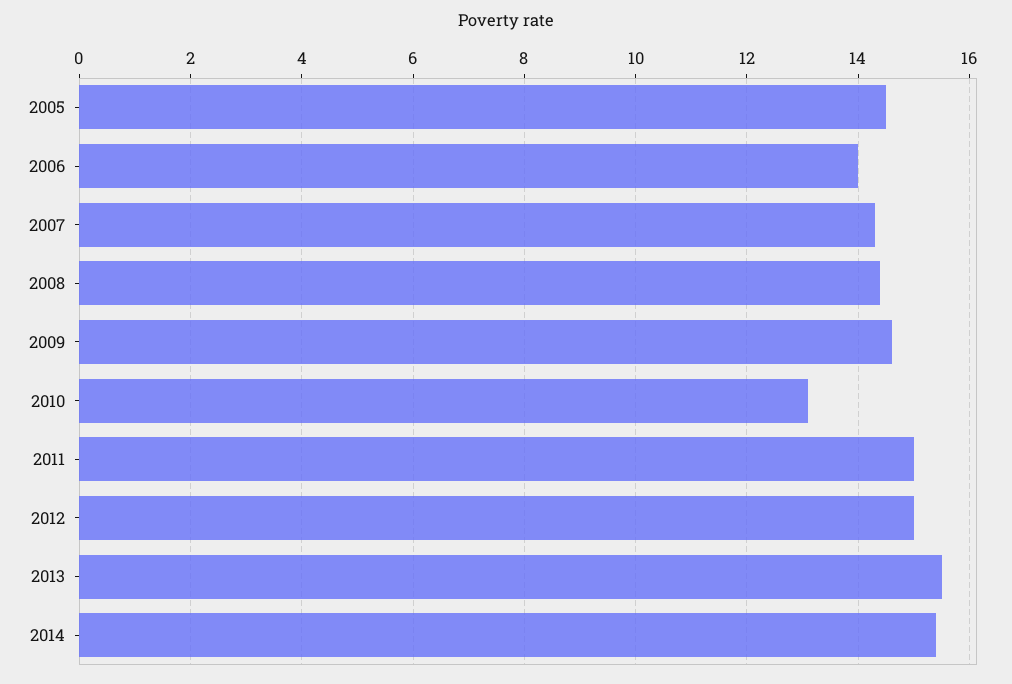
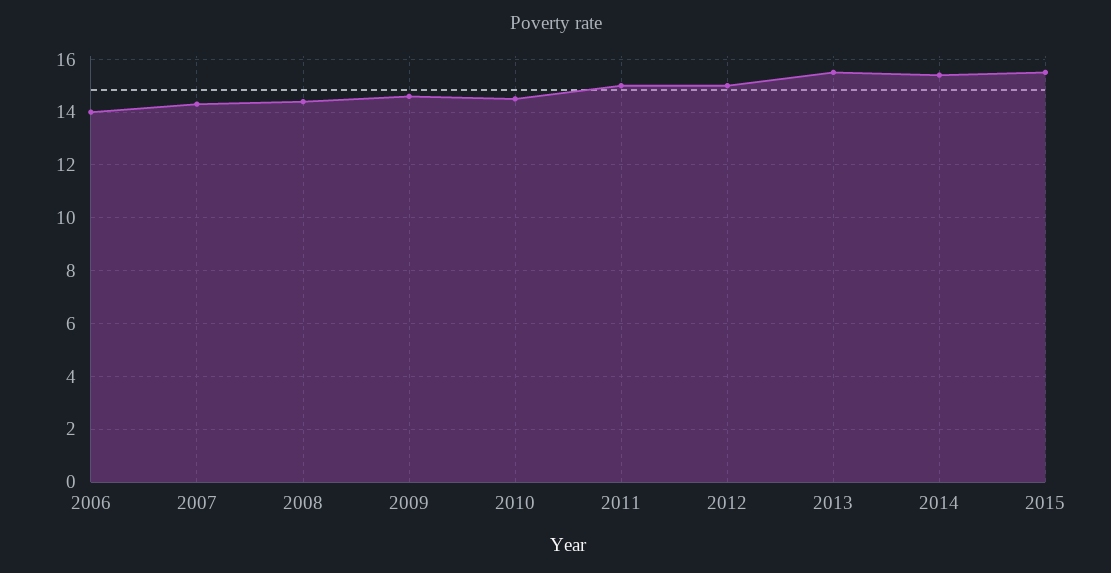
2005: 14.5 -> none
2010: 13 -> 14.5
2015: none -> 15.5

